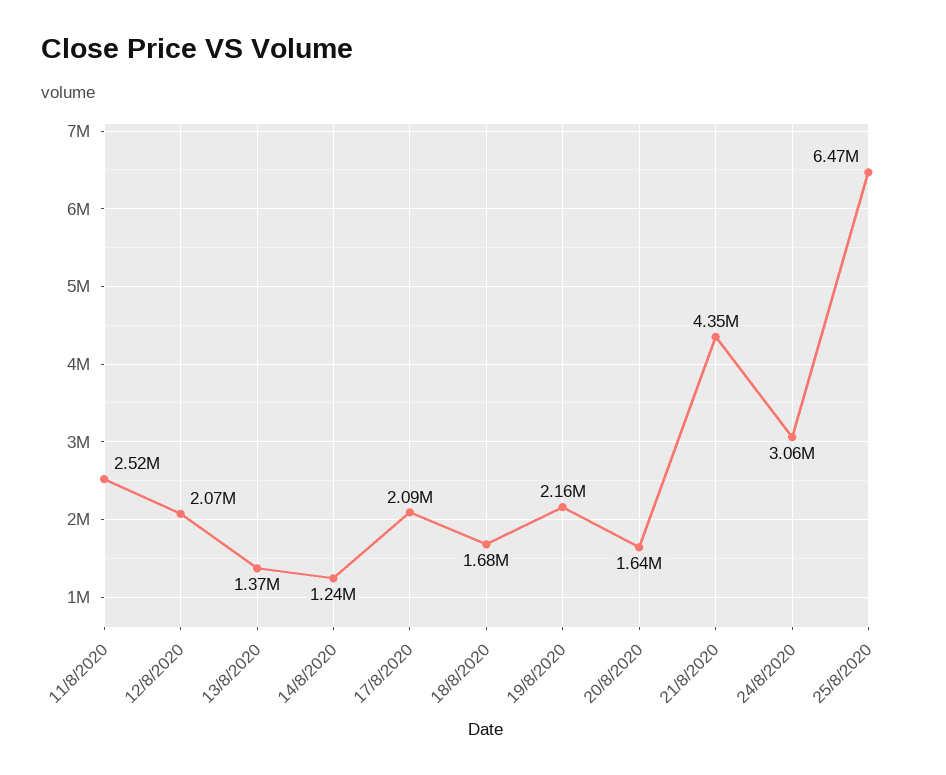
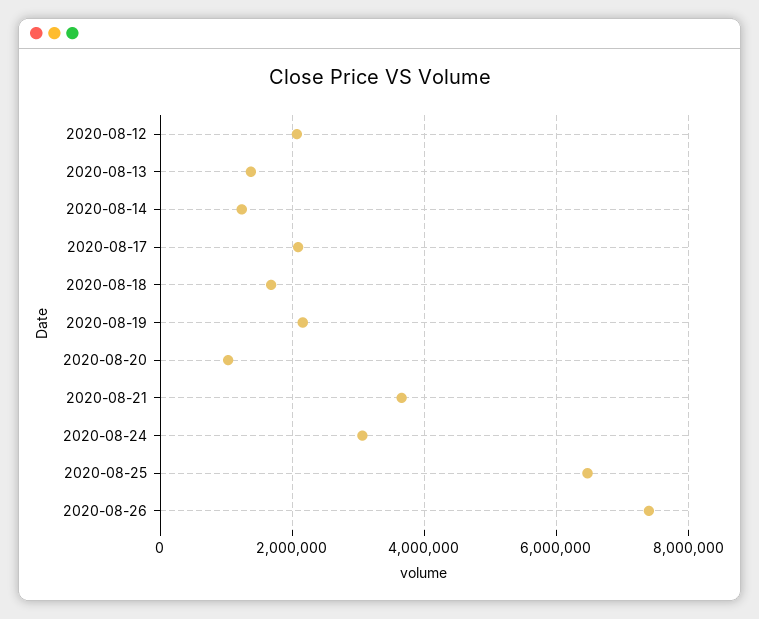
11/8/2020: 2520000 -> none
20/8/2020: 1640000 -> 1000000
21/8/2020: 4350000 -> 3600000
2020-08-26: none -> 7400000

